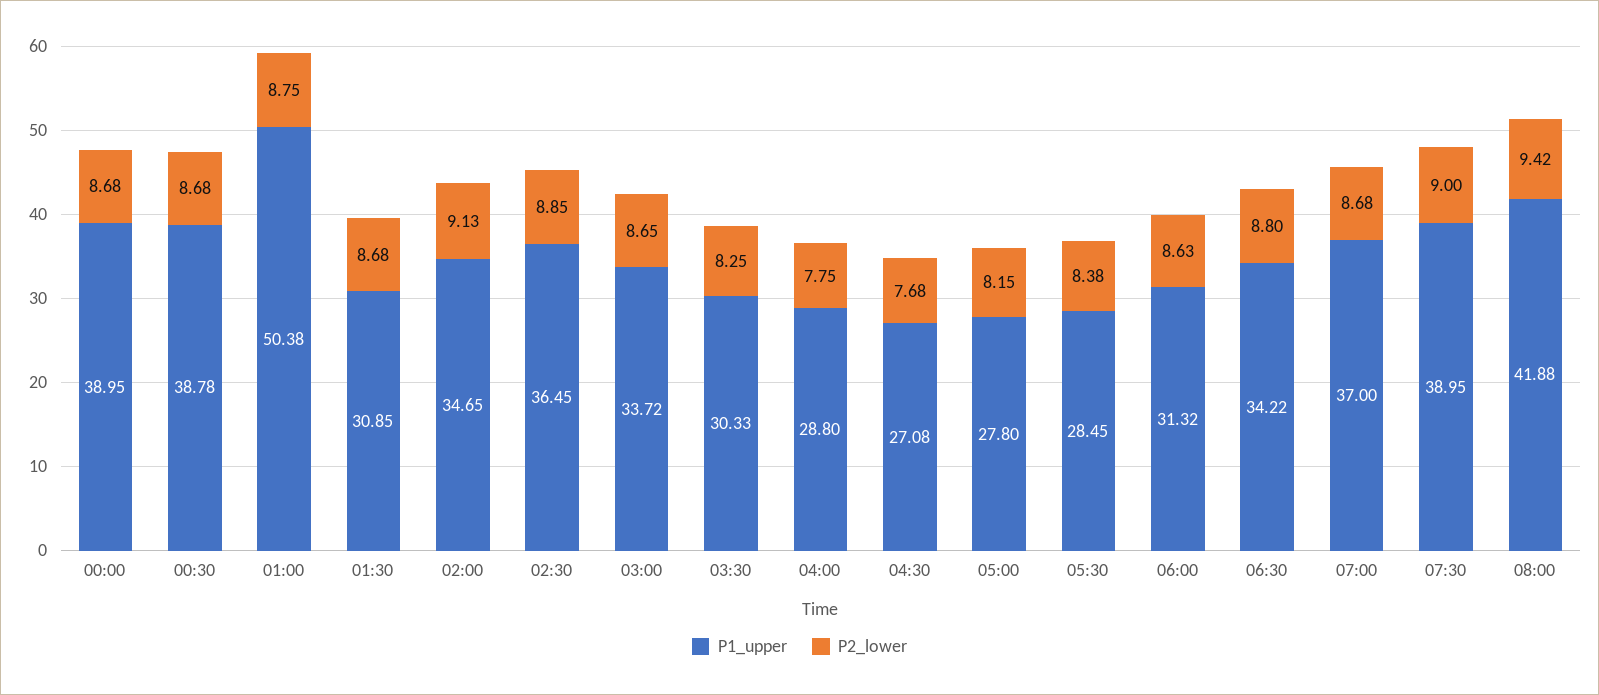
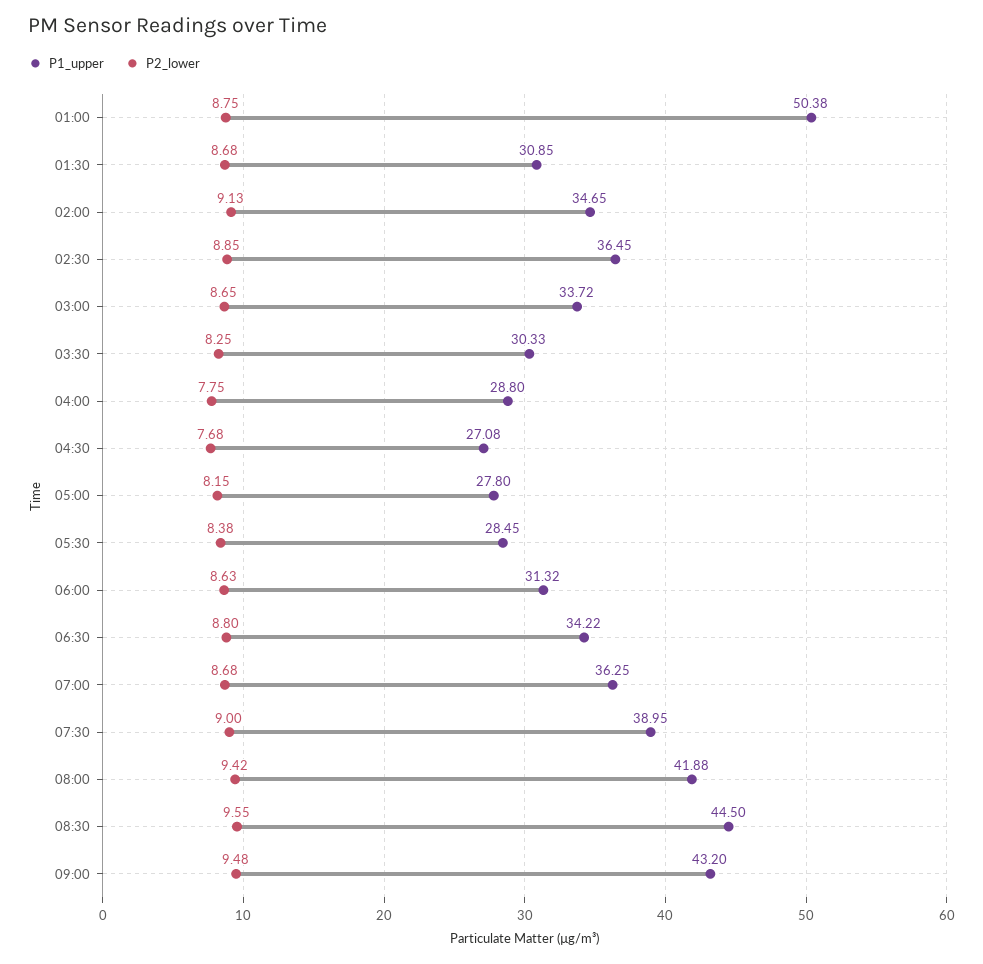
P1_upper, 00:00: 38.95 -> none
P2_lower, 00:00: 8.68 -> none
P1_upper, 00:30: 38.78 -> none
P2_lower, 00:30: 8.68 -> none
P1_upper, 07:00: 37 -> 36.25
P1_upper, 08:30: none -> 44.5
P2_lower, 08:30: none -> 9.55
P1_upper, 09:00: none -> 43.2
P2_lower, 09:00: none -> 9.48

